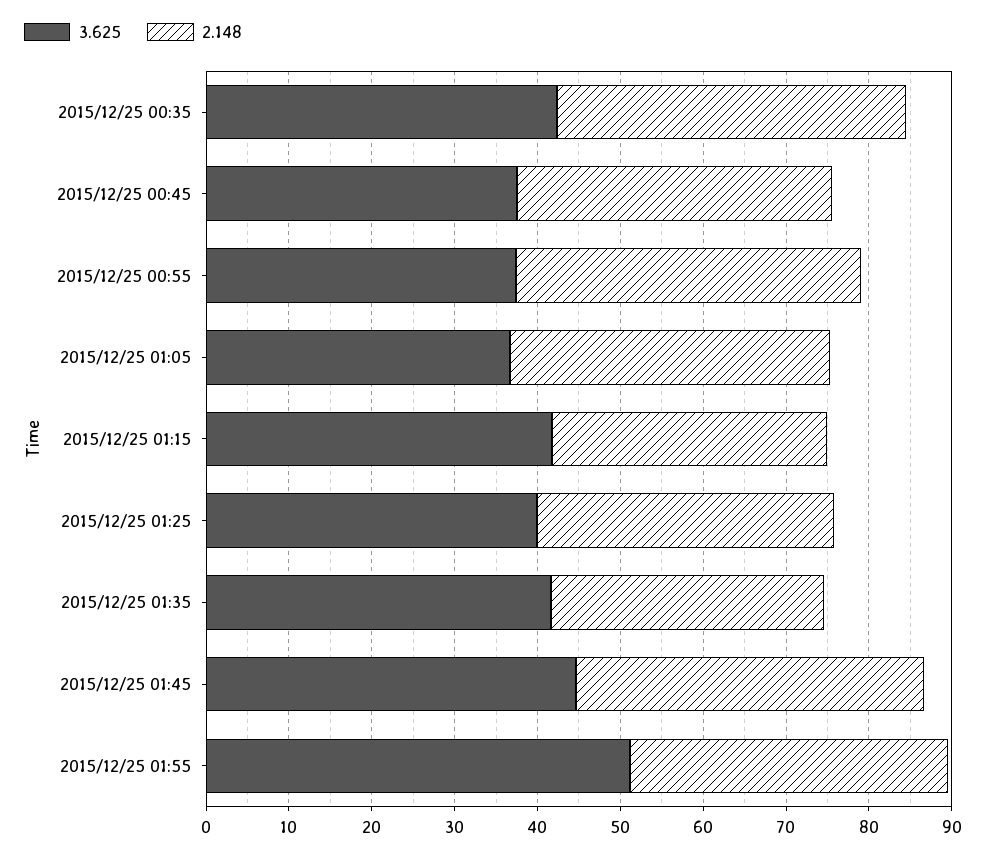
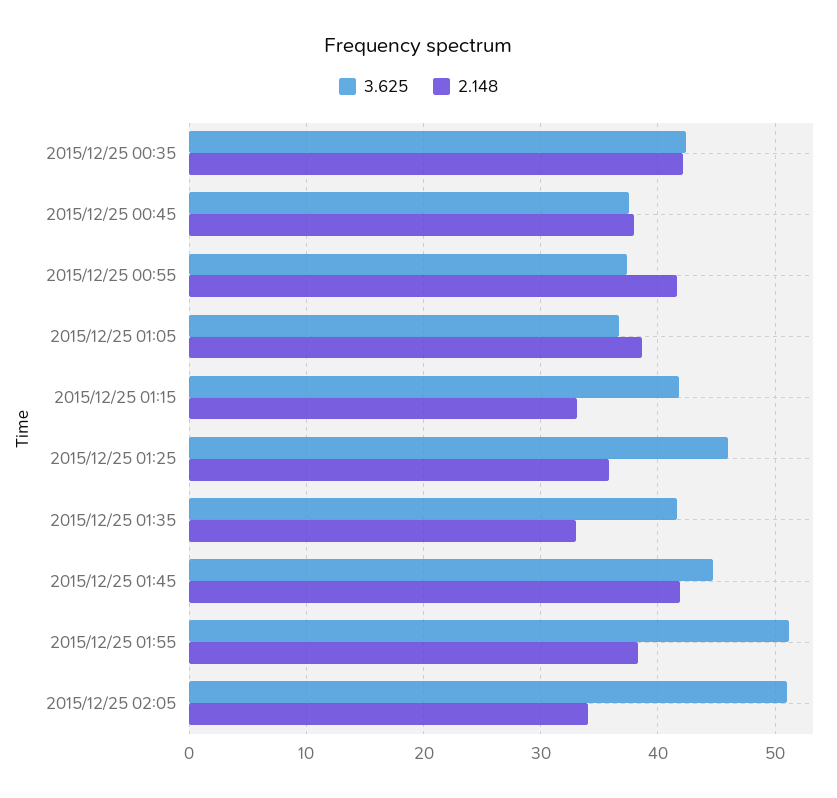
3.625, 2015/12/25 01:25: 40 -> 46
3.625, 2015/12/25 02:05: none -> 51
2.148, 2015/12/25 02:05: none -> 34

